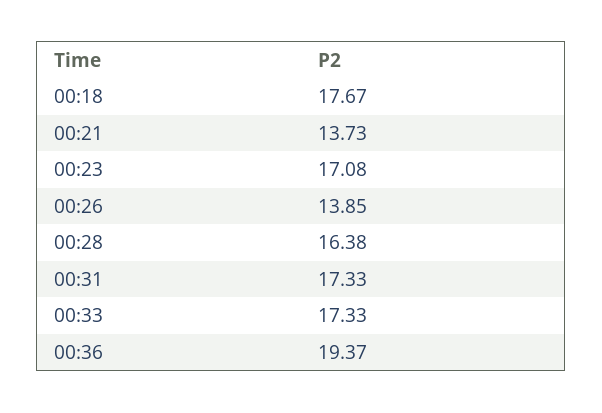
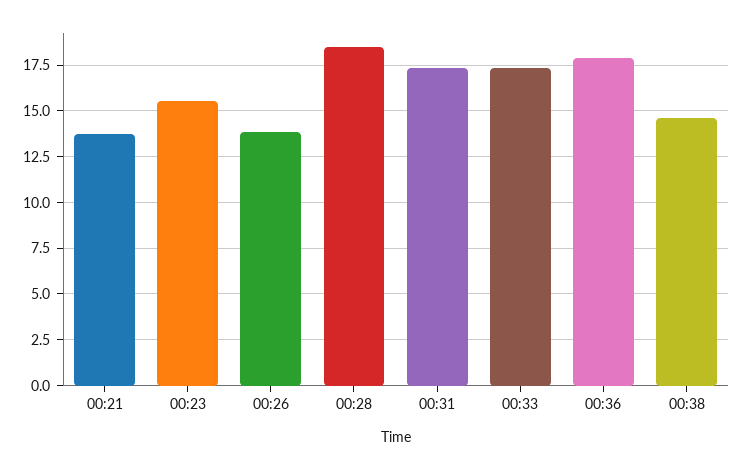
00:18: 17.67 -> none
00:23: 17.08 -> 15.5
00:28: 16.38 -> 18.5
00:36: 19.37 -> 18
00:38: none -> 14.5

